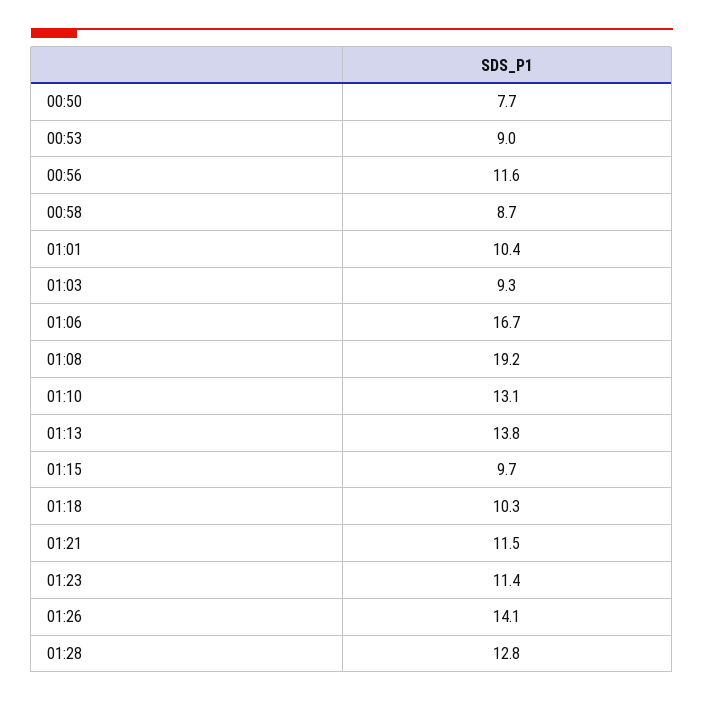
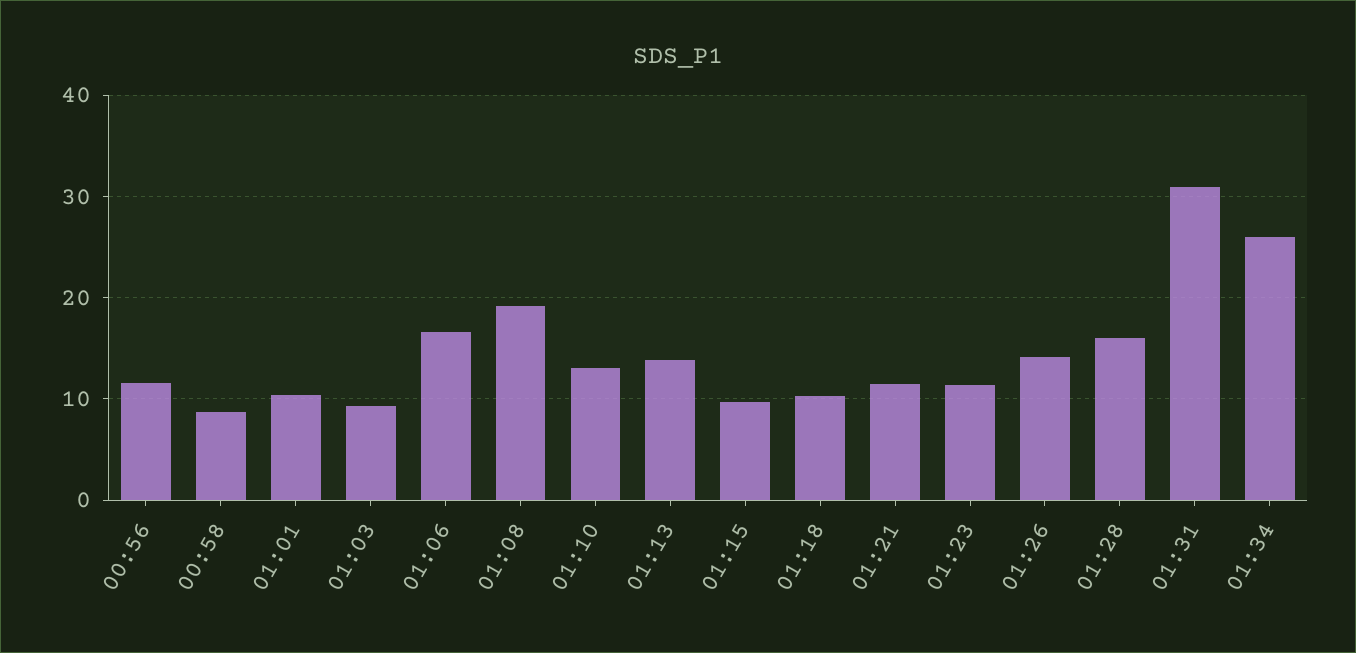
00:50: 7.7 -> none
00:53: 9 -> none
01:28: 12.8 -> 16
01:31: none -> 31
01:34: none -> 26

